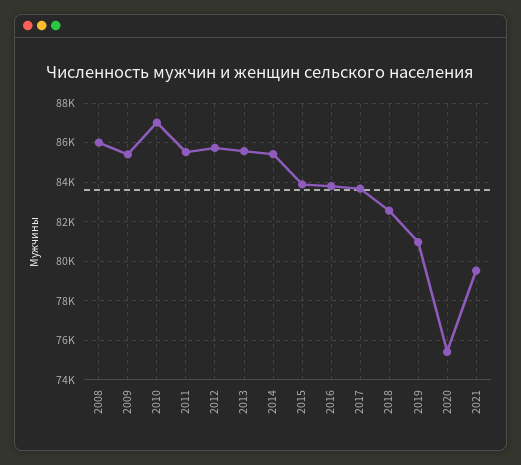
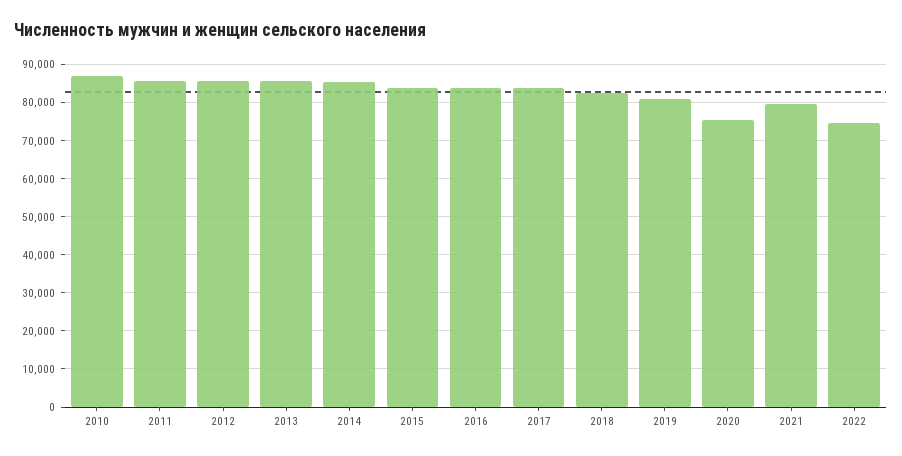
2008: 86000 -> none
2009: 85500 -> none
2022: none -> 74000

